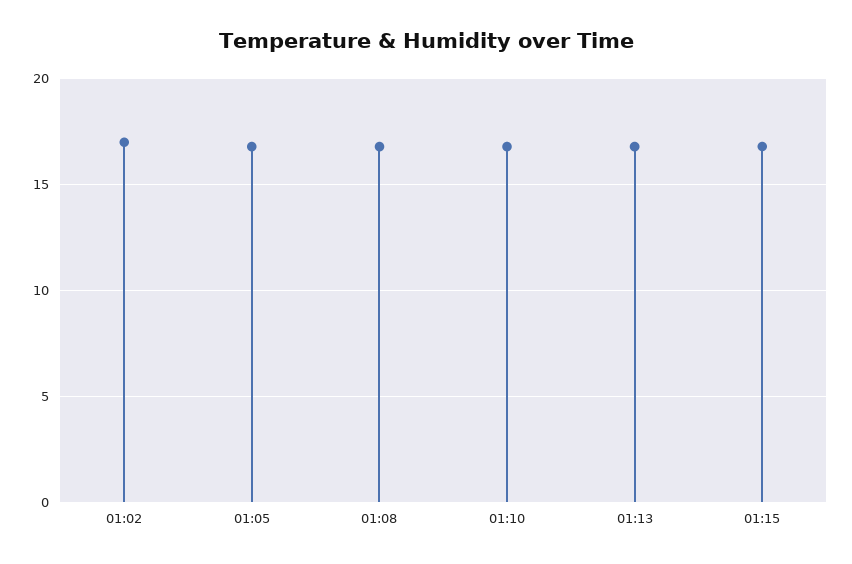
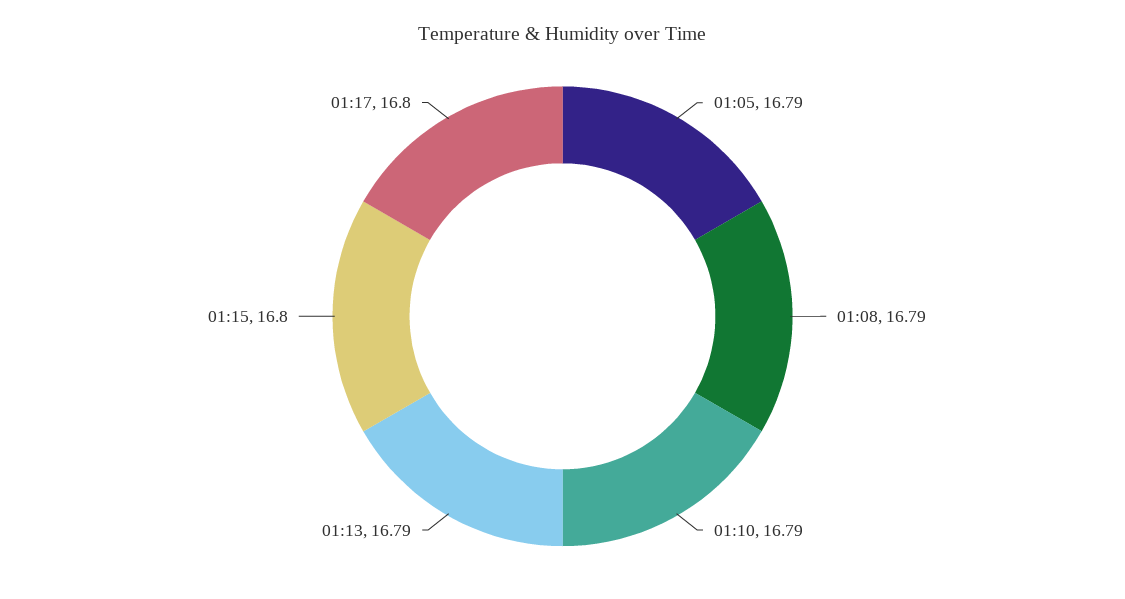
01:02: 17 -> none
01:17: none -> 16.8

